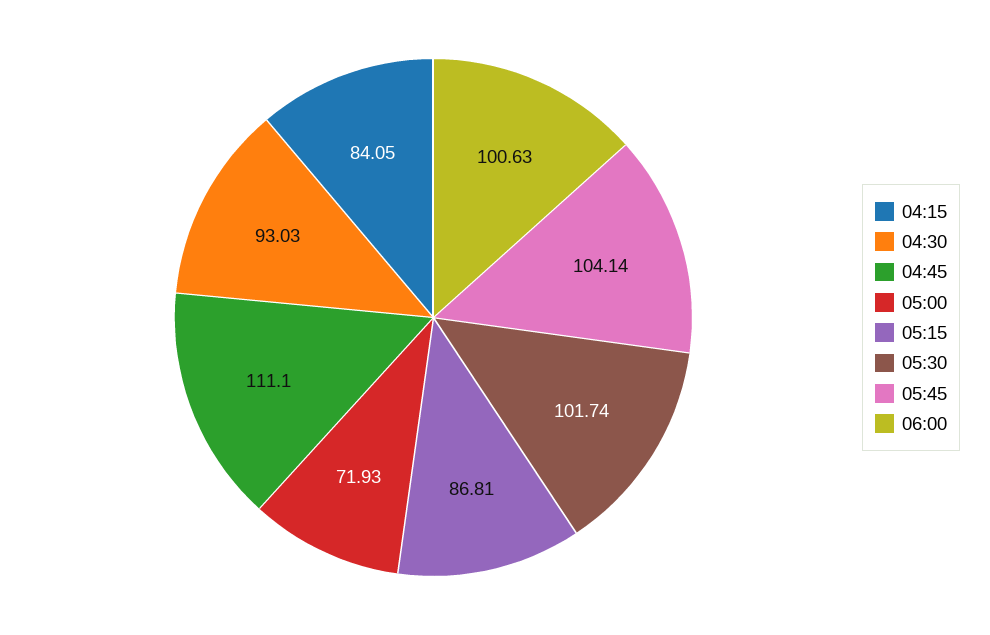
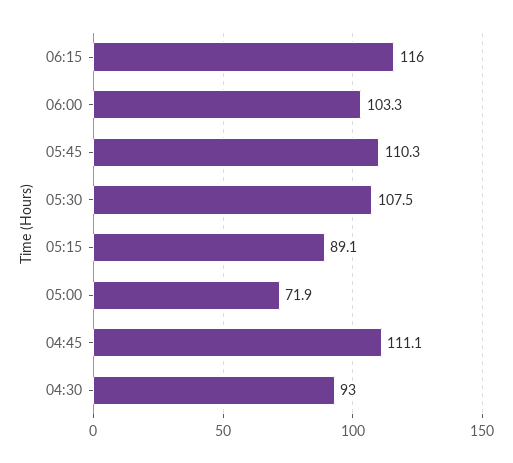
04:15: 84.05 -> none
05:15: 86.81 -> 89.1
05:30: 101.74 -> 107.5
05:45: 104.14 -> 110.3
06:00: 100.63 -> 103.3
06:15: none -> 116

